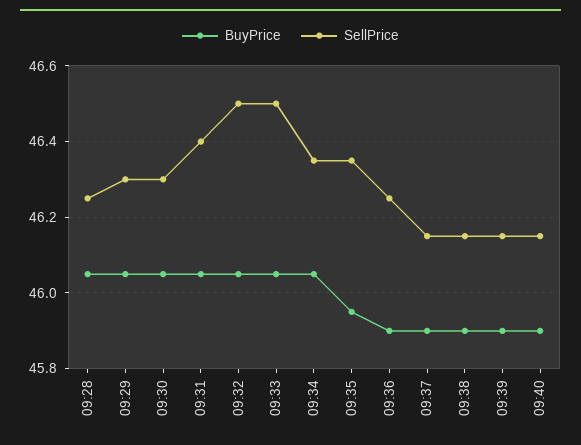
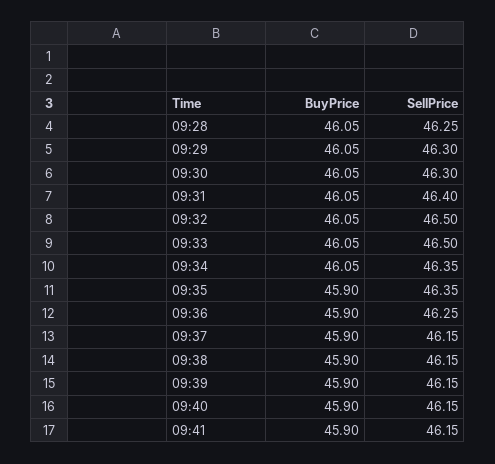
BuyPrice, 09:35: 45.95 -> 45.9
BuyPrice, 09:41: none -> 45.9
SellPrice, 09:41: none -> 46.15

